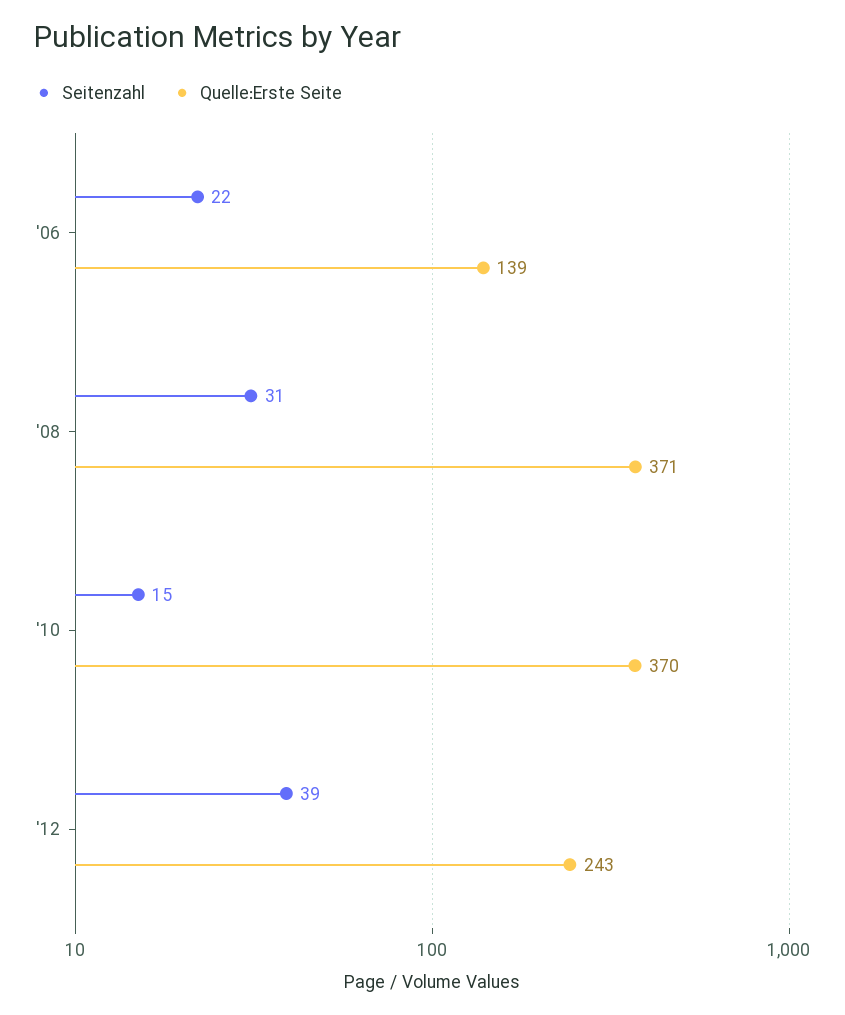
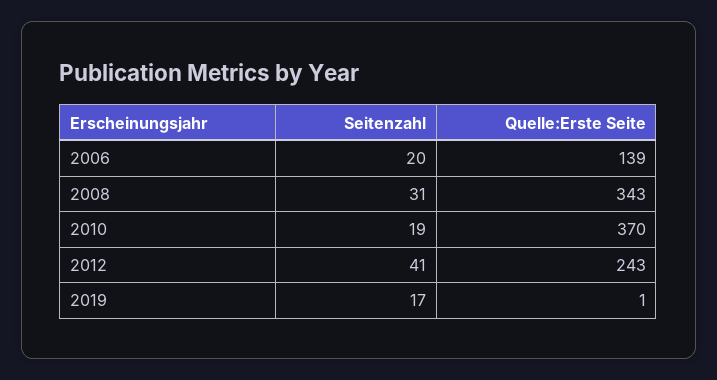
Seitenzahl, '06: 22 -> 20
Quelle:Erste Seite, '08: 371 -> 343
Seitenzahl, '10: 15 -> 19
Seitenzahl, '12: 39 -> 41
Seitenzahl, 2019: none -> 17
Quelle:Erste Seite, 2019: none -> 1

